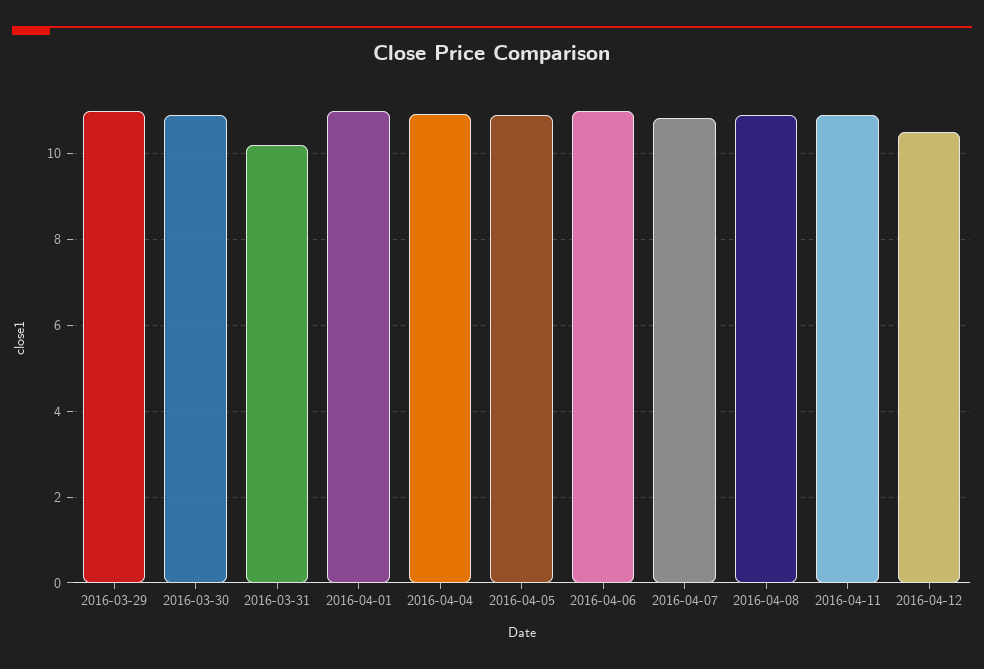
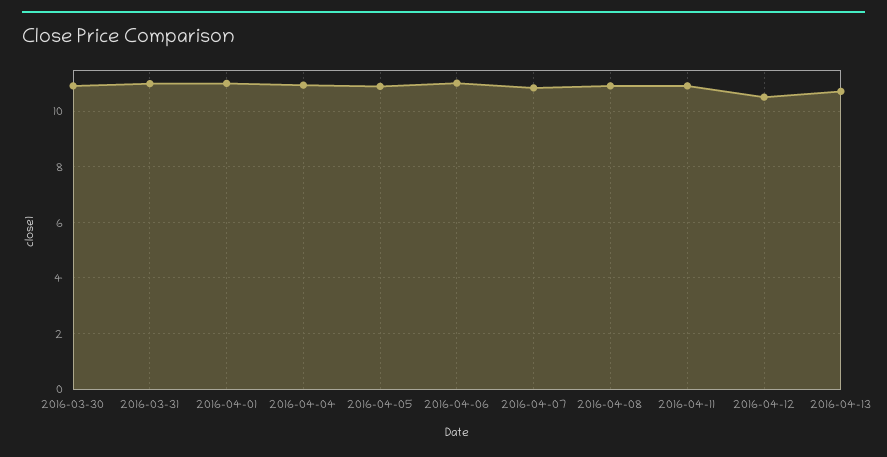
2016-03-29: 11 -> none
2016-03-31: 10.2 -> 11
2016-04-13: none -> 10.75

